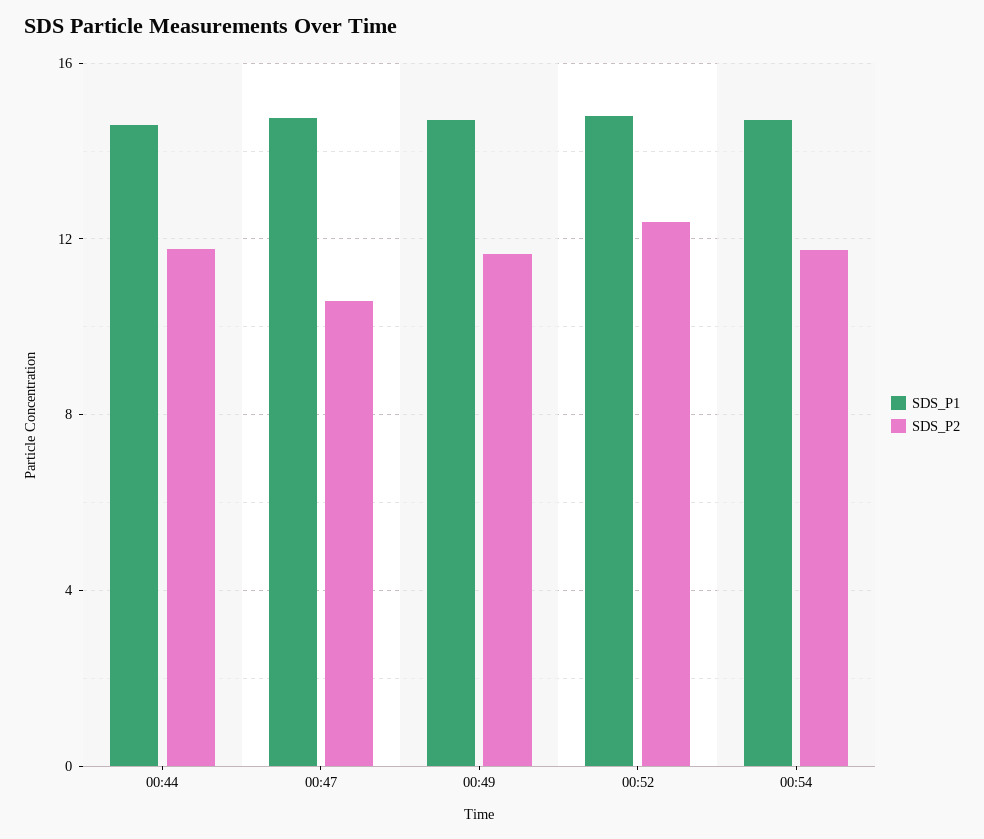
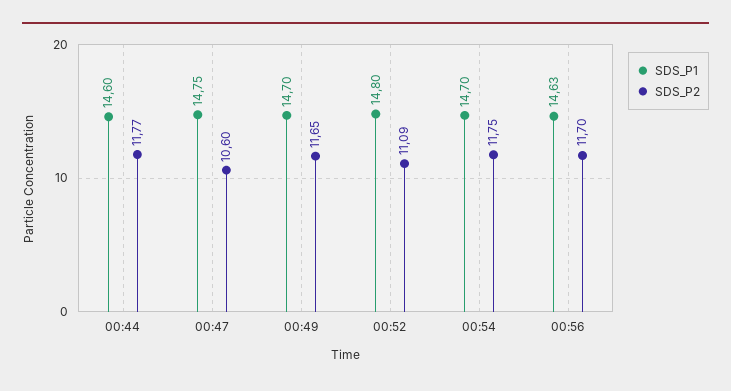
SDS_P2, 00:52: 12.5 -> 11.09
SDS_P1, 00:56: none -> 14.63
SDS_P2, 00:56: none -> 11.7

